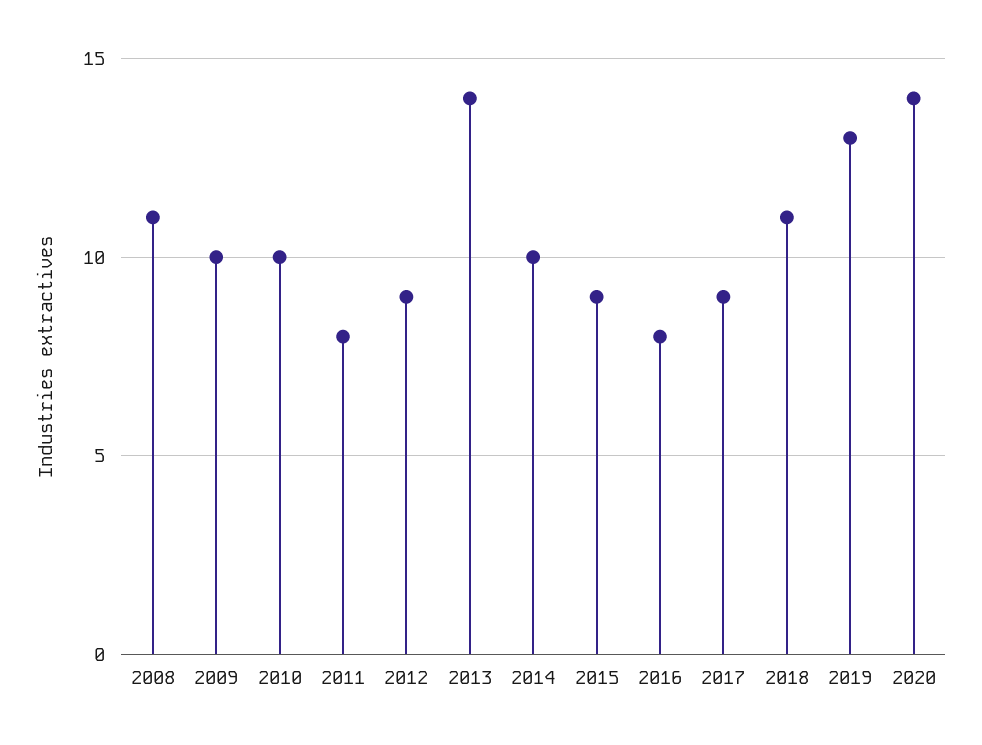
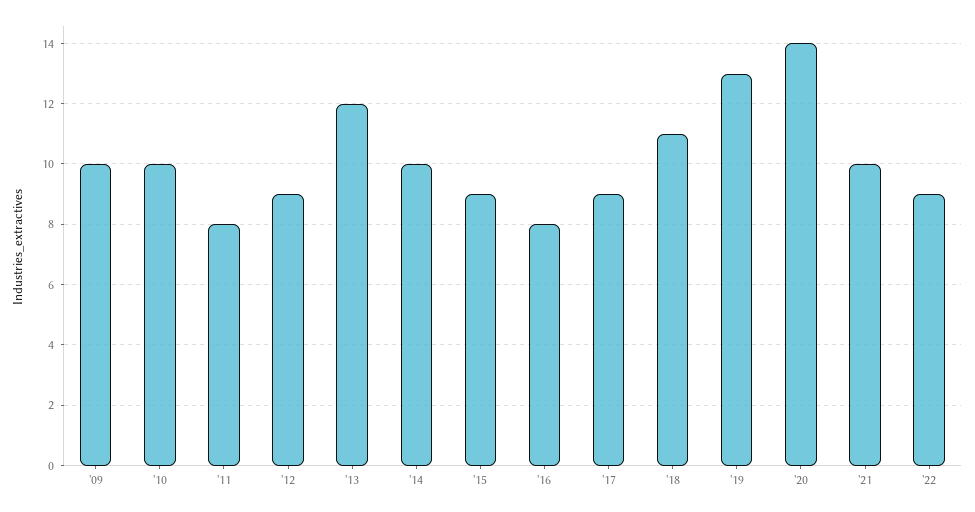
2008: 11 -> none
2013: 14 -> 12
'21: none -> 10
'22: none -> 9

